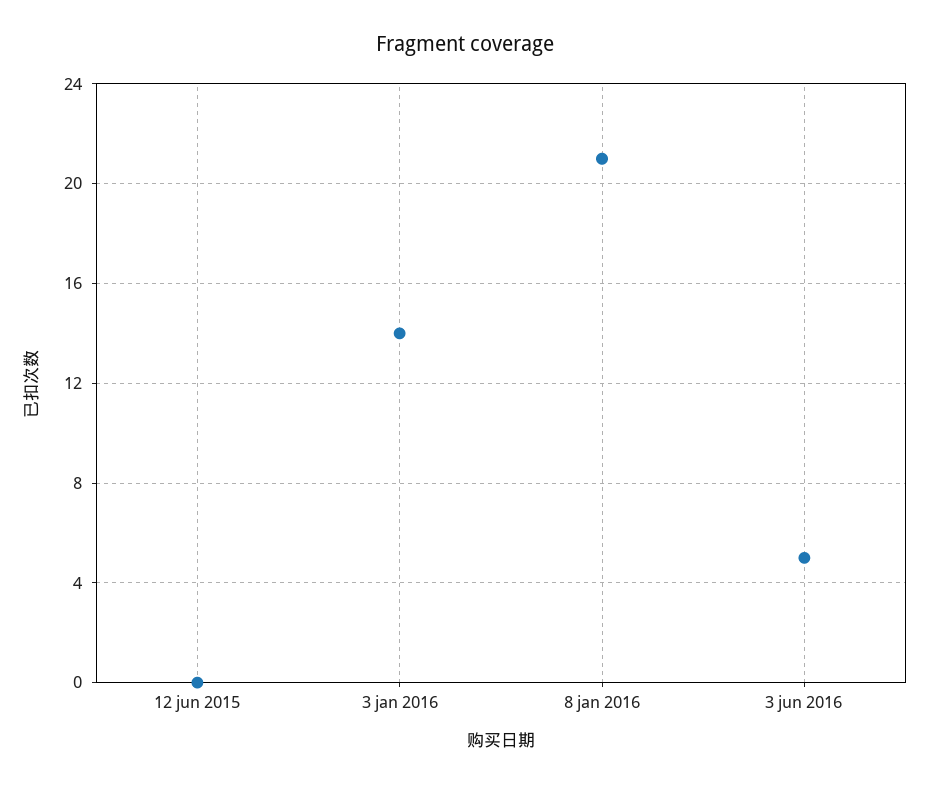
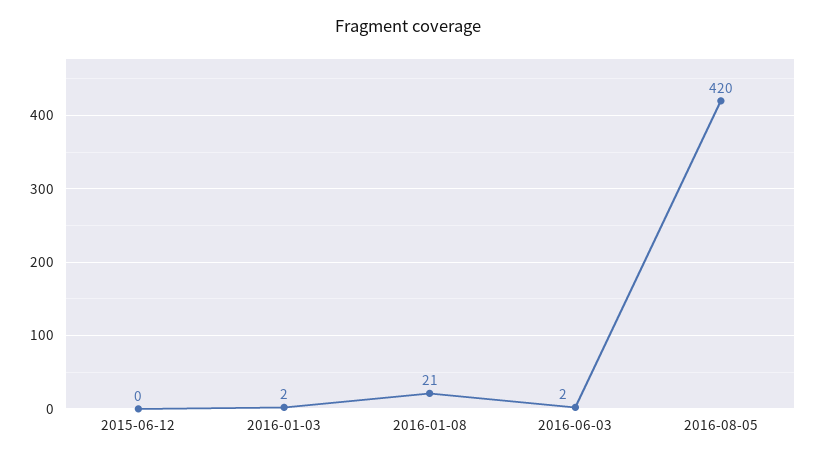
3 jan 2016: 14 -> 2
3 jun 2016: 5 -> 2
2016-08-05: none -> 420

